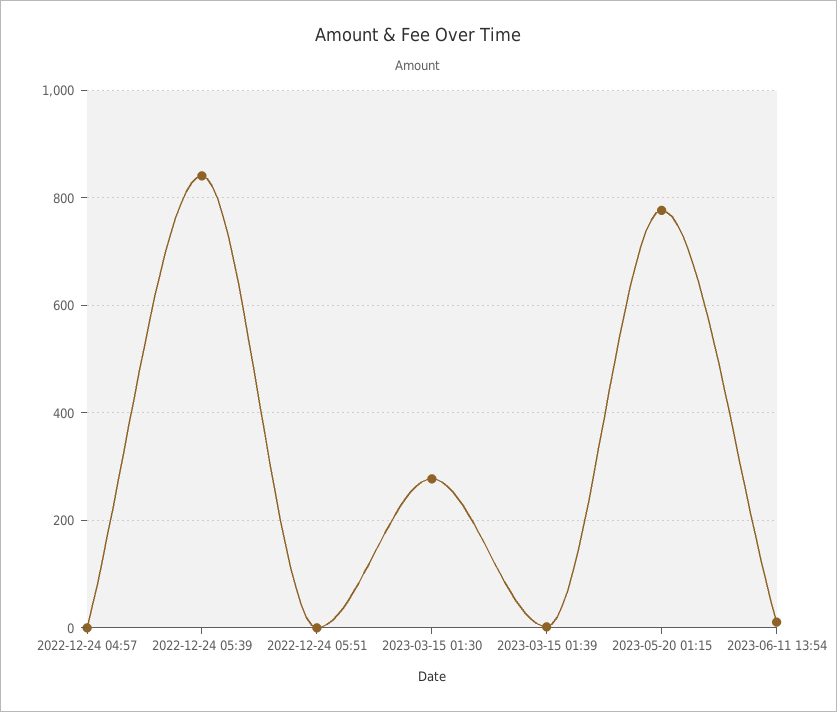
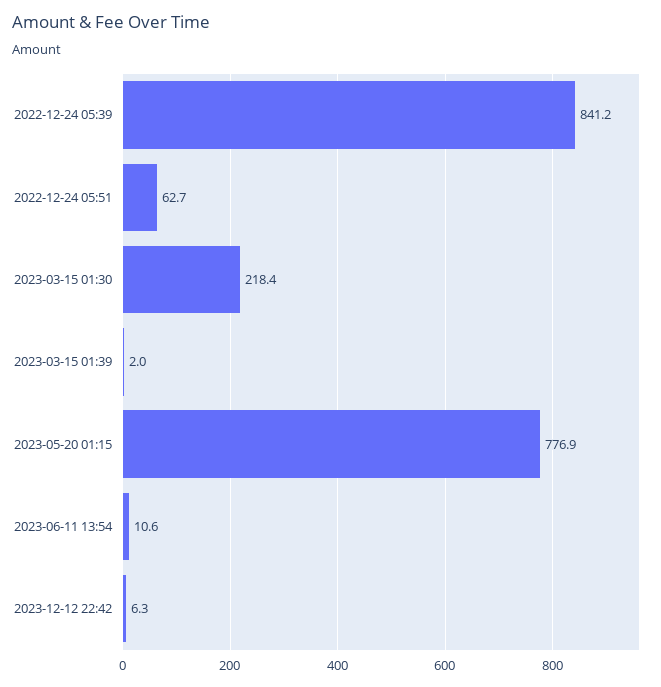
2022-12-24 04:57: 0 -> none
2022-12-24 05:51: 0 -> 62.7
2023-03-15 01:30: 280 -> 218.4
2023-12-12 22:42: none -> 6.3

